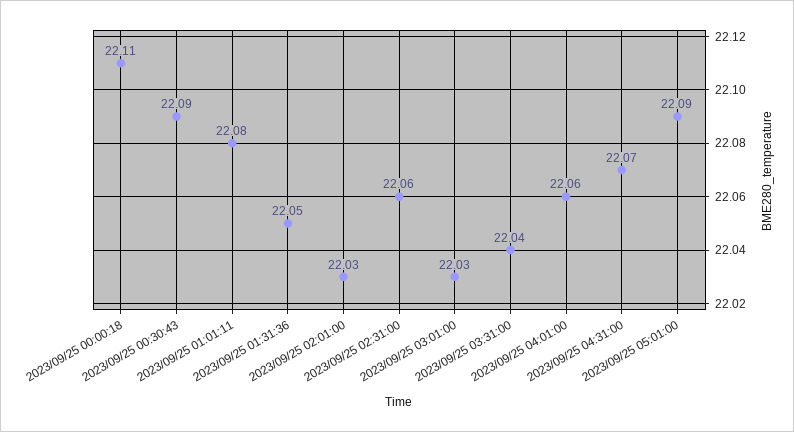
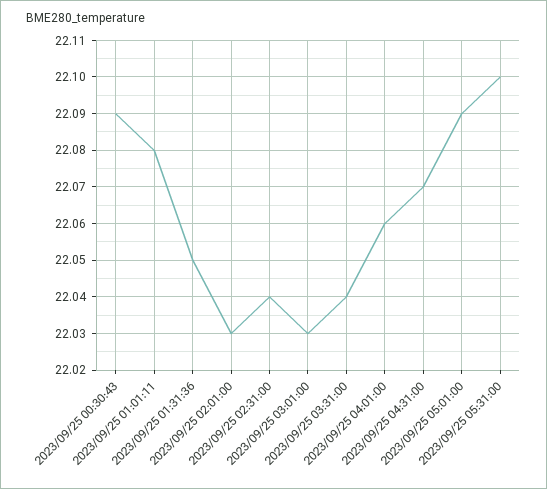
2023/09/25 00:00:18: 22.11 -> none
2023/09/25 02:31:00: 22.06 -> 22.04
2023/09/25 05:31:00: none -> 22.1

